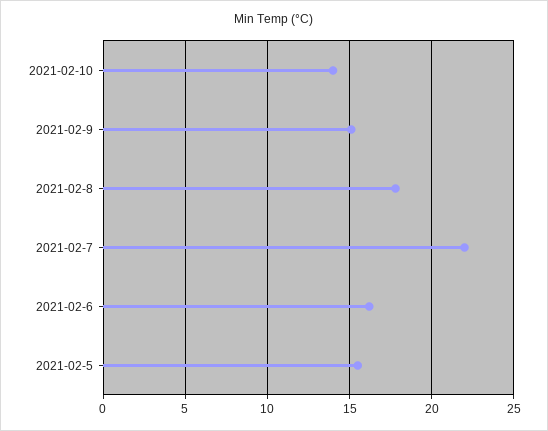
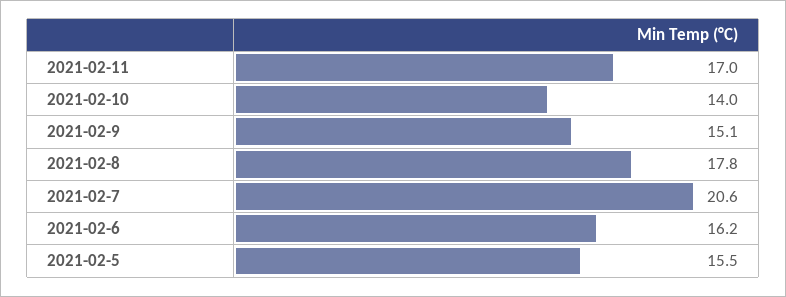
2021-02-7: 22 -> 20.6
2021-02-11: none -> 17

